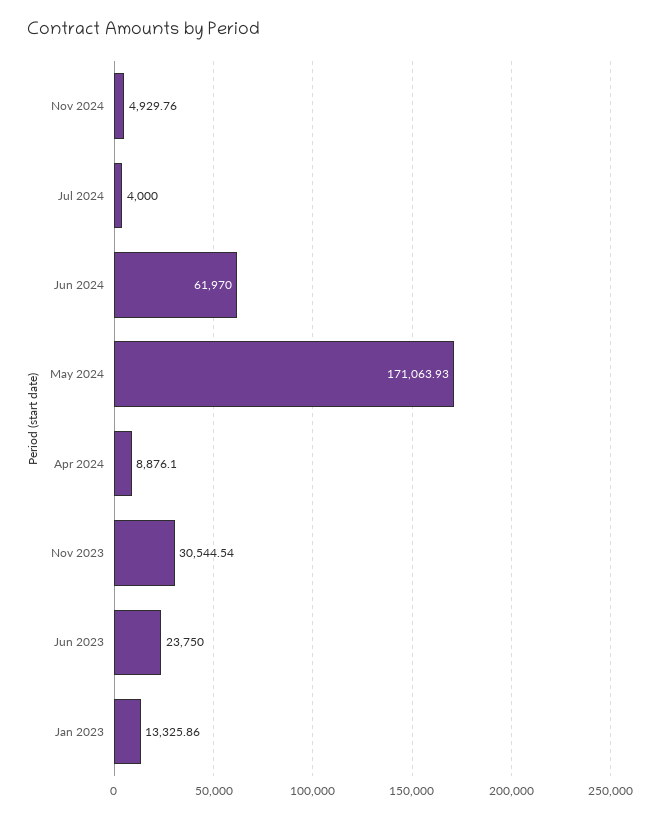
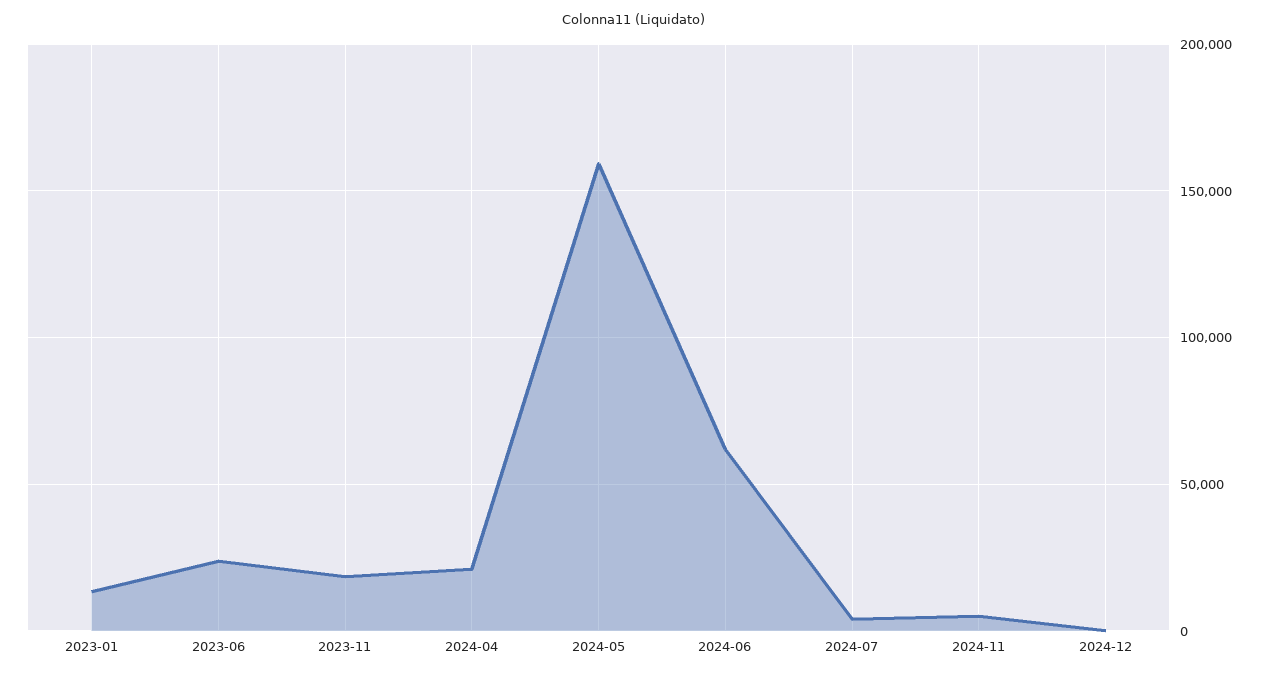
May 2024: 171063.93 -> 160000
Apr 2024: 8876.1 -> 20000
Nov 2023: 30544.54 -> 20000
2024-12: none -> 0

